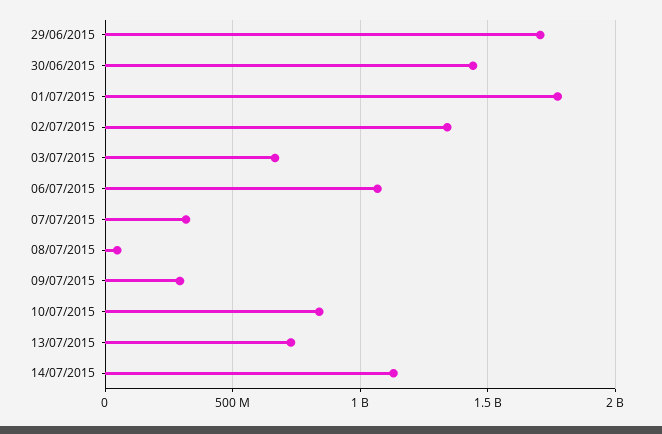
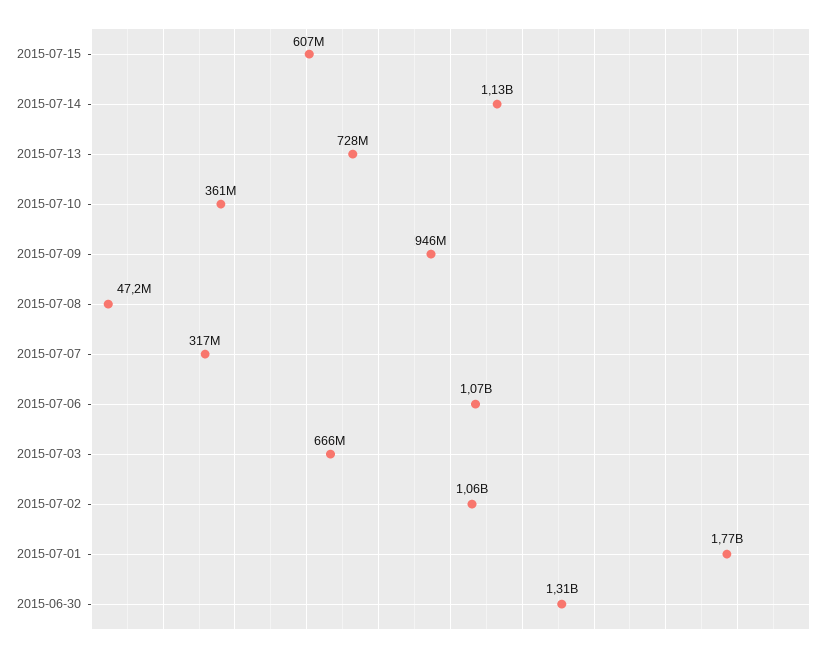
29/06/2015: 1700000000 -> none
30/06/2015: 1450000000 -> 1310000000
02/07/2015: 1350000000 -> 1060000000
09/07/2015: 300000000 -> 946000000
10/07/2015: 850000000 -> 361000000
2015-07-15: none -> 607000000

